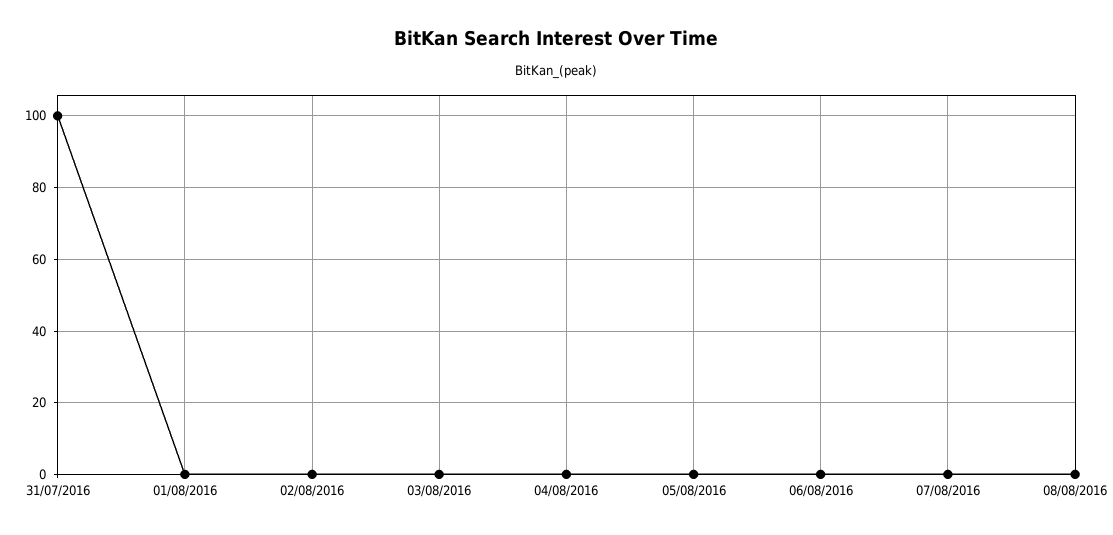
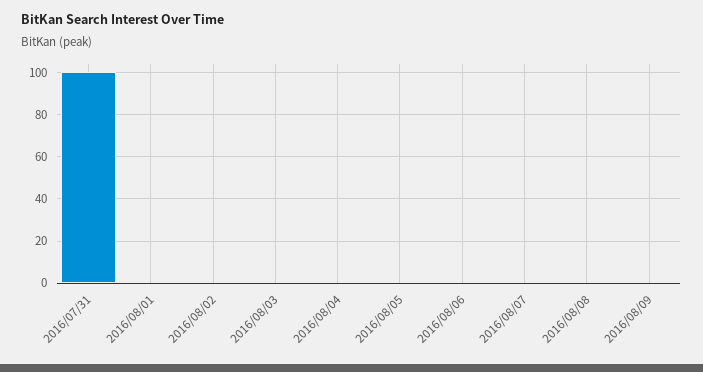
2016/08/09: none -> 0

